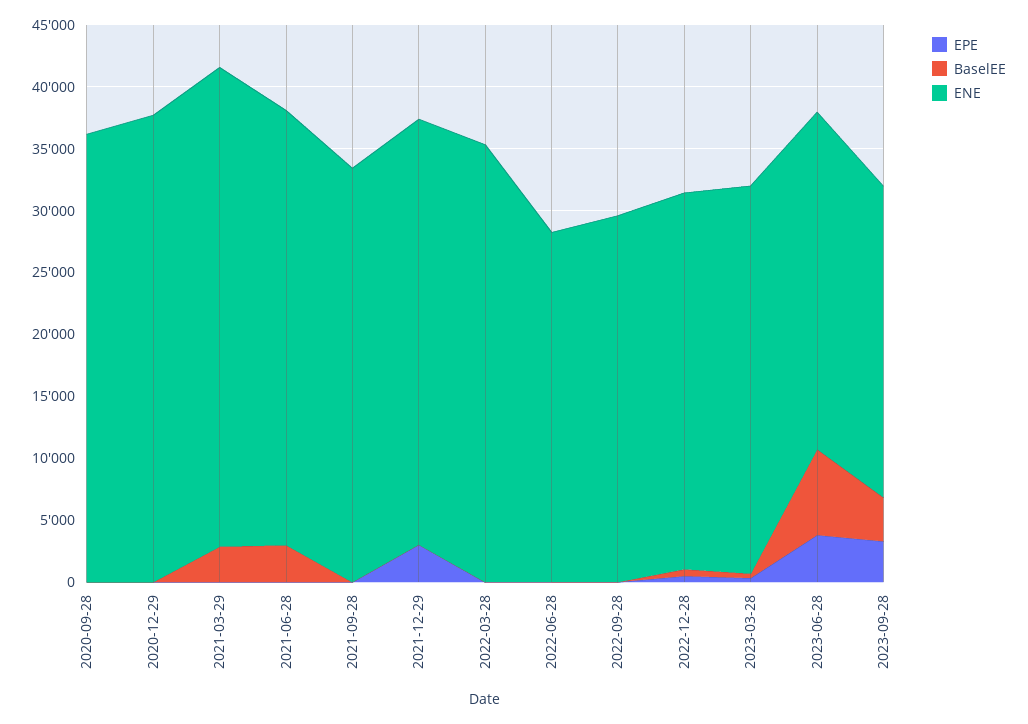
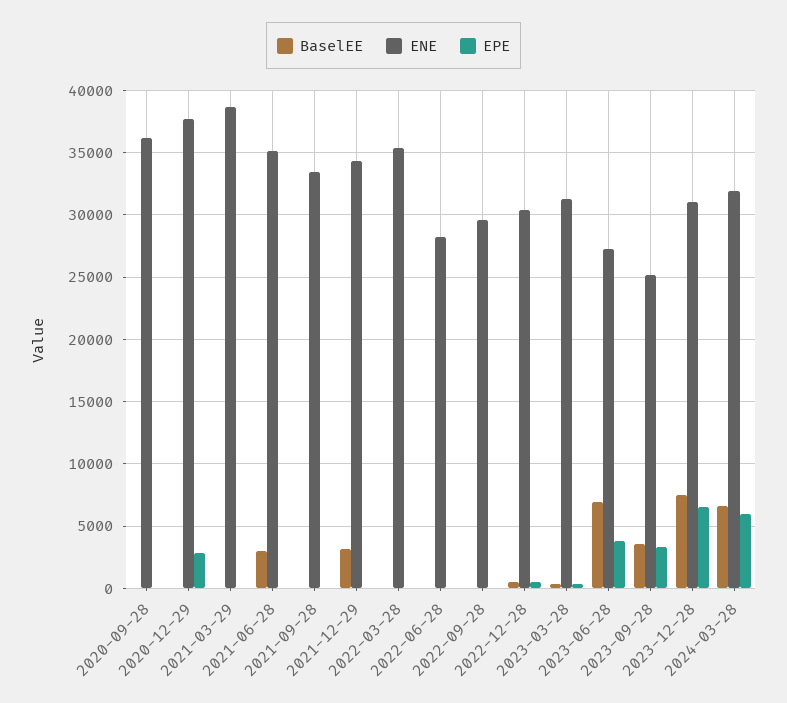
EPE, 2020-12-29: 0 -> 3000
BaselEE, 2021-03-29: 3000 -> 0
EPE, 2021-12-29: 3000 -> 0
BaselEE, 2021-12-29: 0 -> 3000
BaselEE, 2023-12-28: none -> 7500
ENE, 2023-12-28: none -> 31000
EPE, 2023-12-28: none -> 6500
BaselEE, 2024-03-28: none -> 6500
ENE, 2024-03-28: none -> 32000
EPE, 2024-03-28: none -> 6000

